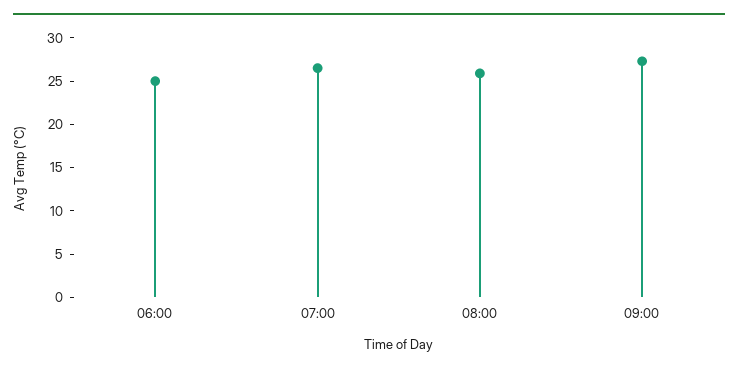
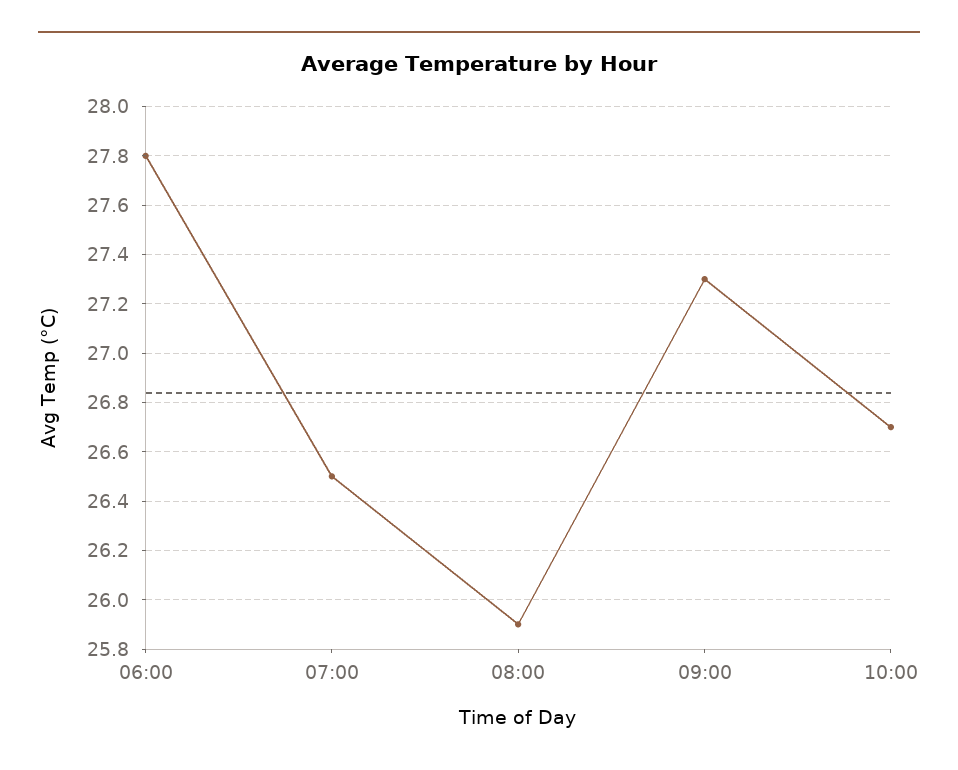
06:00: 25 -> 27.8
10:00: none -> 26.7

